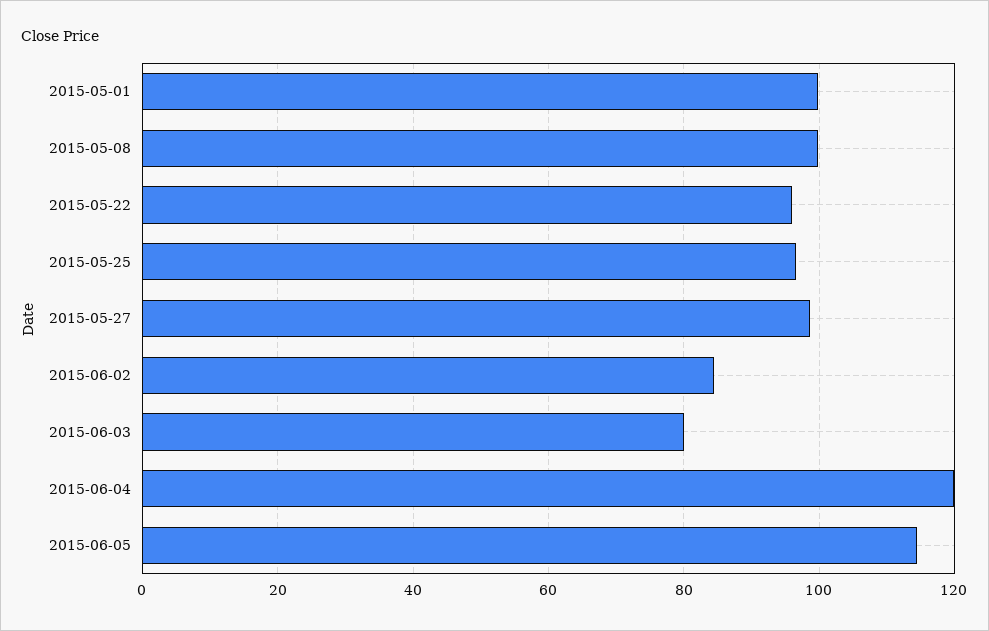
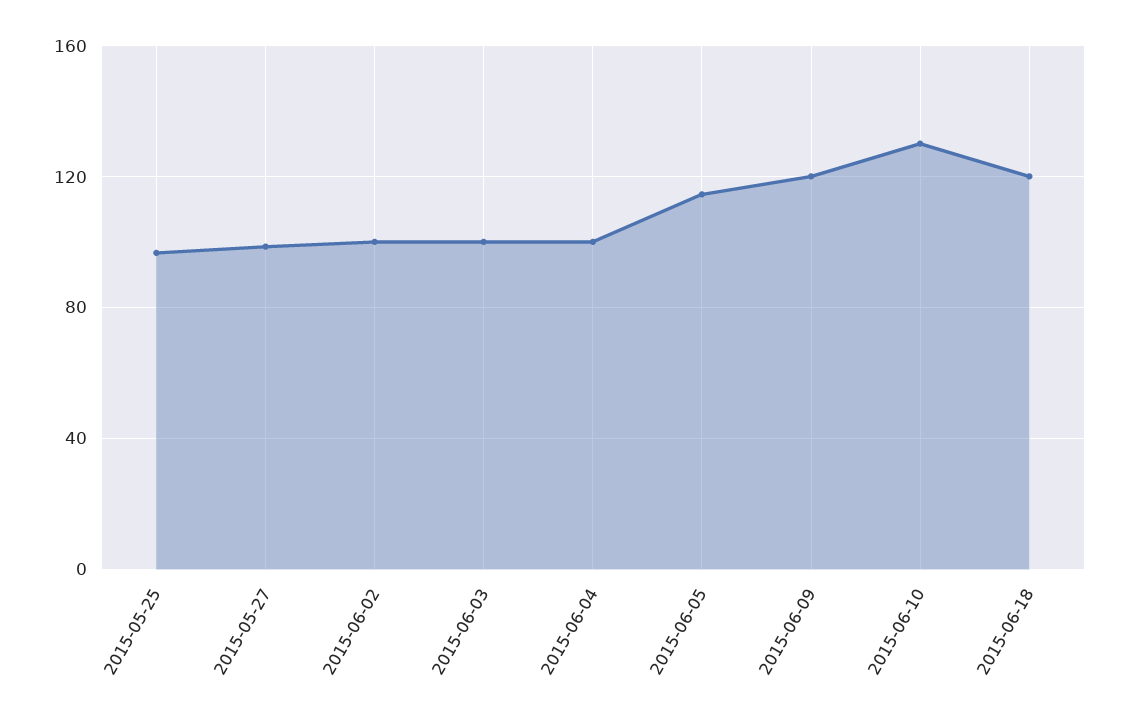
2015-05-01: 100 -> none
2015-05-08: 100 -> none
2015-05-22: 96 -> none
2015-06-02: 84 -> 100
2015-06-03: 80 -> 100
2015-06-04: 120 -> 100
2015-06-09: none -> 120
2015-06-10: none -> 130
2015-06-18: none -> 120

